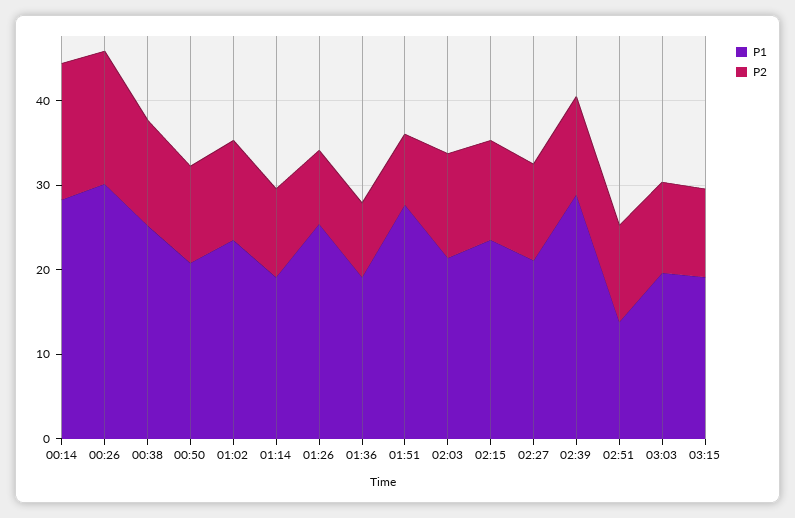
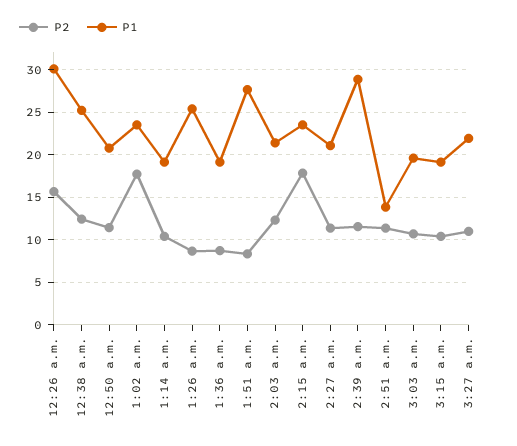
P1, 00:14: 28 -> none
P2, 00:14: 16 -> none
P2, 01:02: 12 -> 18
P2, 02:15: 12 -> 18
P2, 3:27 a.m.: none -> 11
P1, 3:27 a.m.: none -> 22

